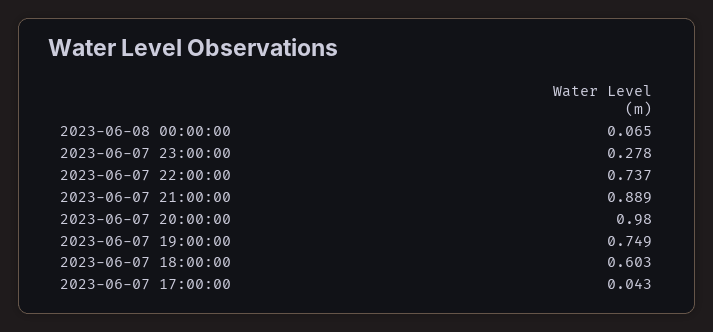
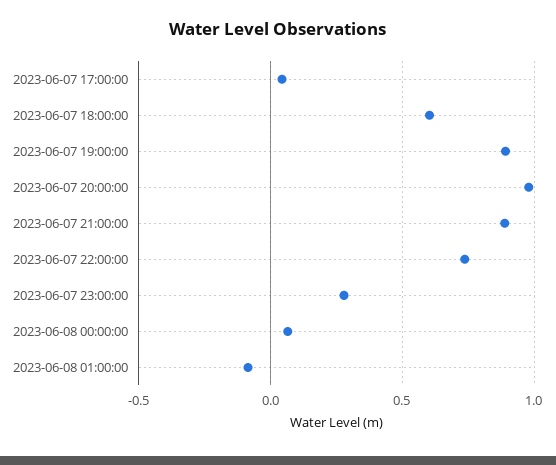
2023-06-07 19:00:00: 0.749 -> 0.9
2023-06-08 01:00:00: none -> -0.1

